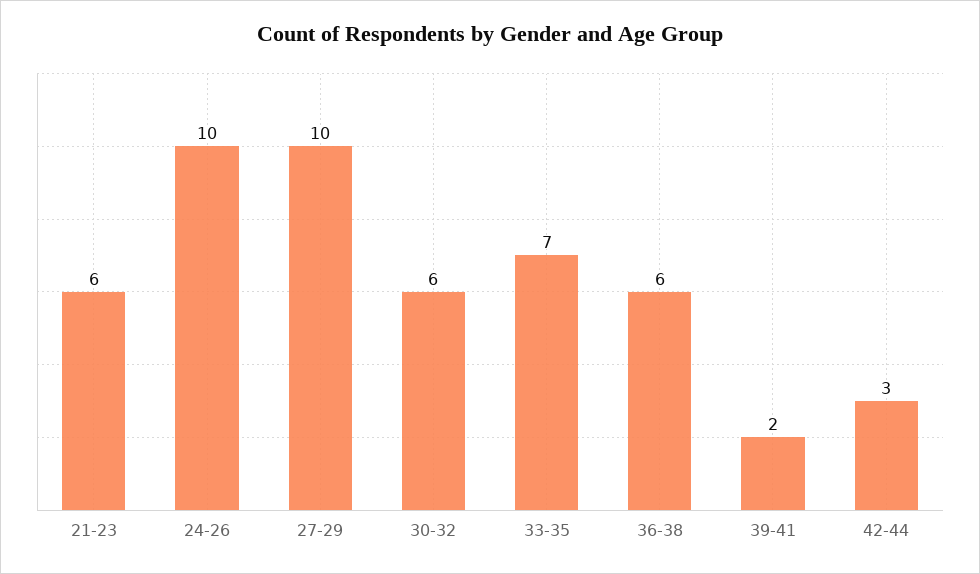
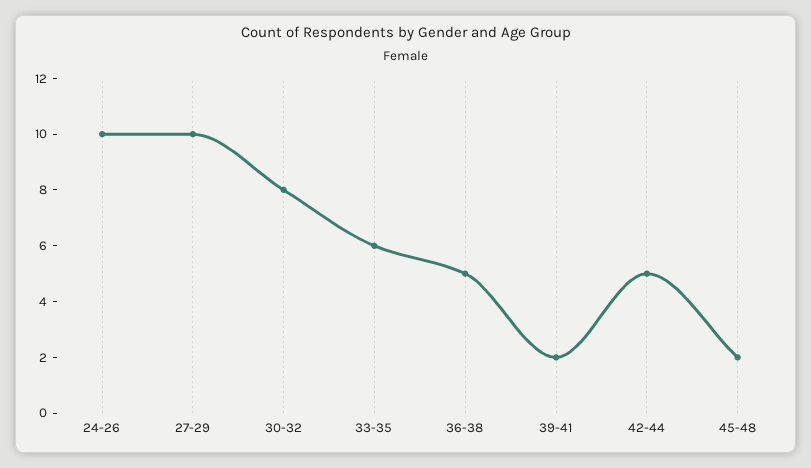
21-23: 6 -> none
30-32: 6 -> 8
33-35: 7 -> 6
36-38: 6 -> 5
42-44: 3 -> 5
45-48: none -> 2

